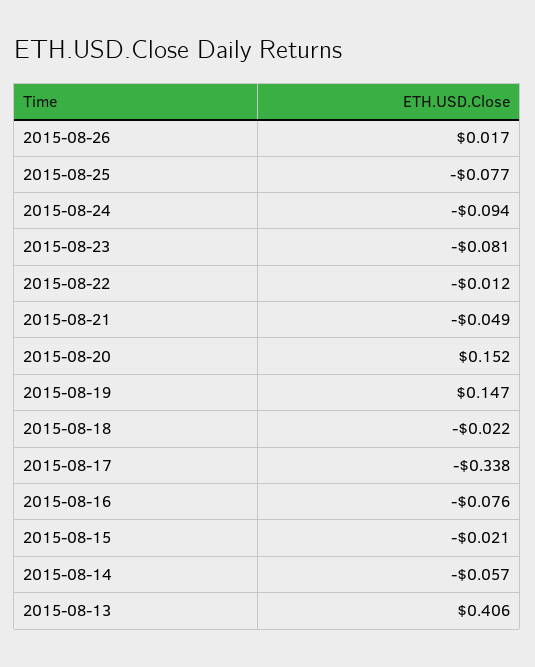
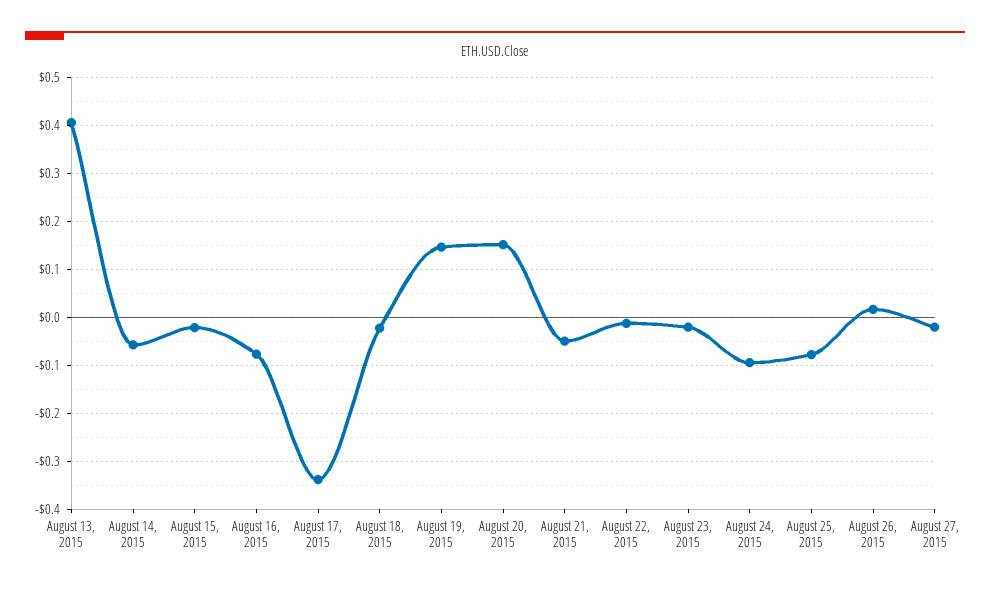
2015-08-23: -0.081 -> -0.02
August 27, 2015: none -> -0.02

